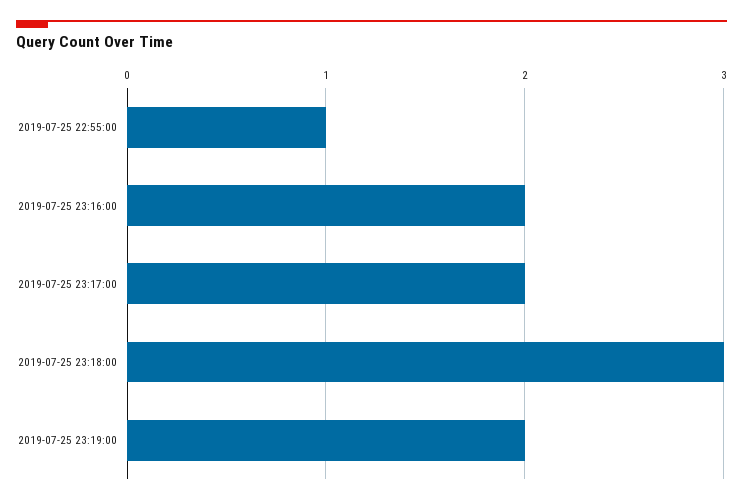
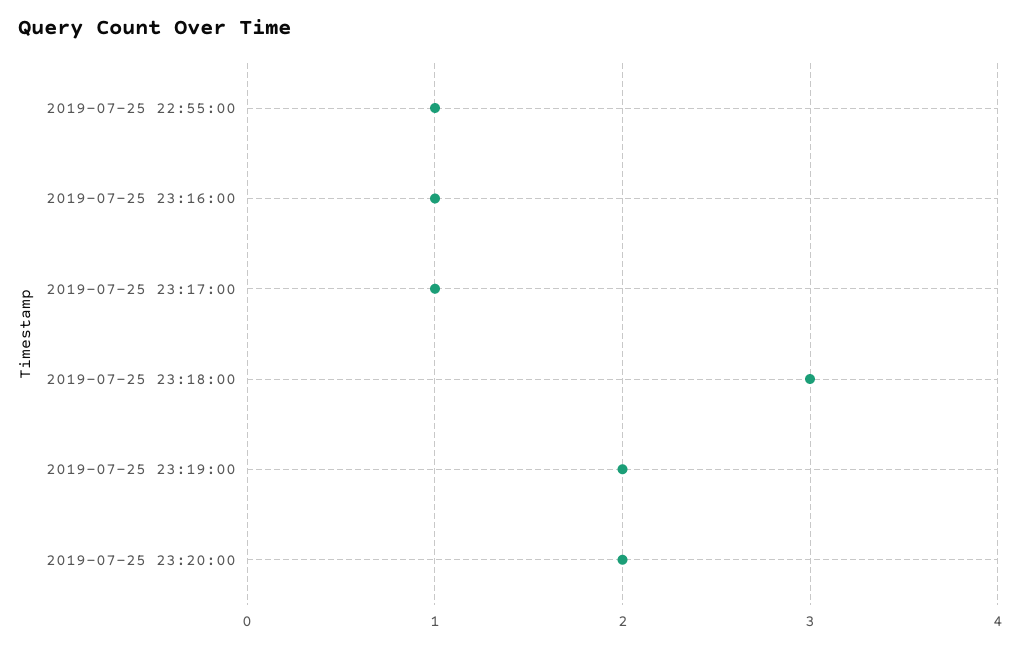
2019-07-25 23:16:00: 2 -> 1
2019-07-25 23:17:00: 2 -> 1
2019-07-25 23:20:00: none -> 2

